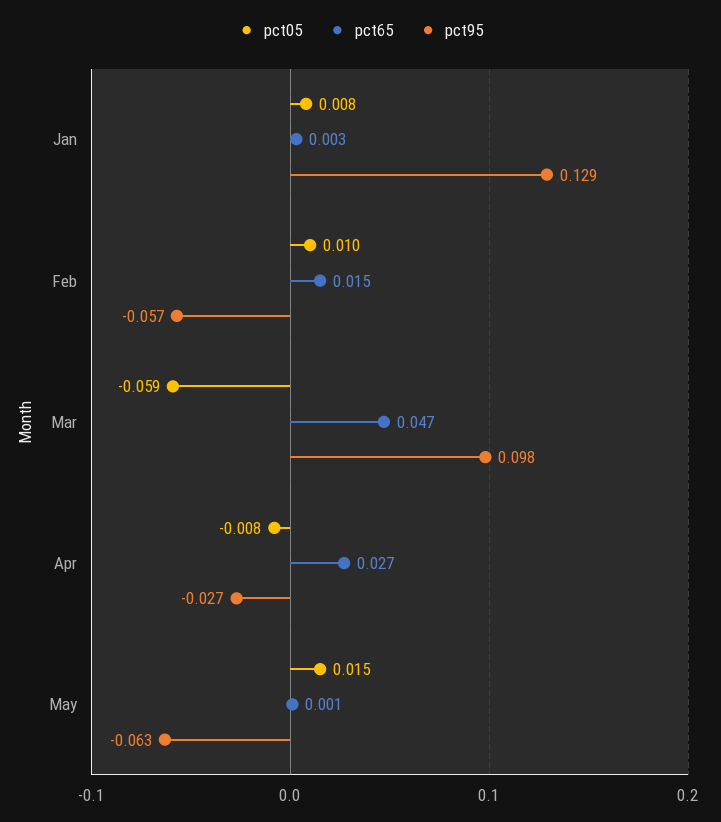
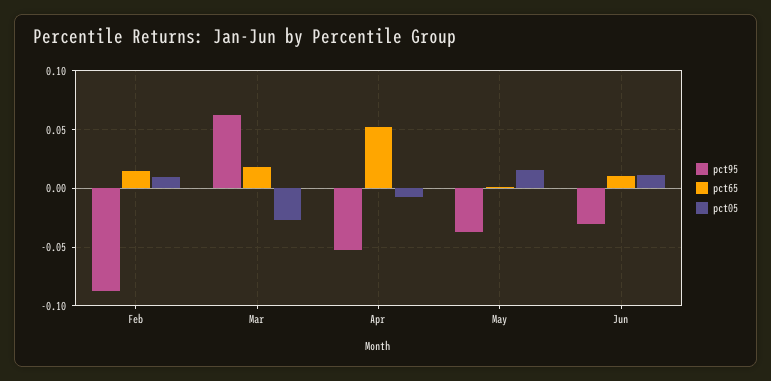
pct05, Jan: 0.008 -> none
pct65, Jan: 0.003 -> none
pct95, Jan: 0.129 -> none
pct95, Feb: -0.057 -> -0.09
pct05, Mar: -0.059 -> -0.03
pct65, Mar: 0.047 -> 0.02
pct95, Mar: 0.098 -> 0.06
pct65, Apr: 0.027 -> 0.05
pct95, Apr: -0.027 -> -0.05
pct95, May: -0.063 -> -0.04
pct95, Jun: none -> -0.03
pct65, Jun: none -> 0.01
pct05, Jun: none -> 0.01

